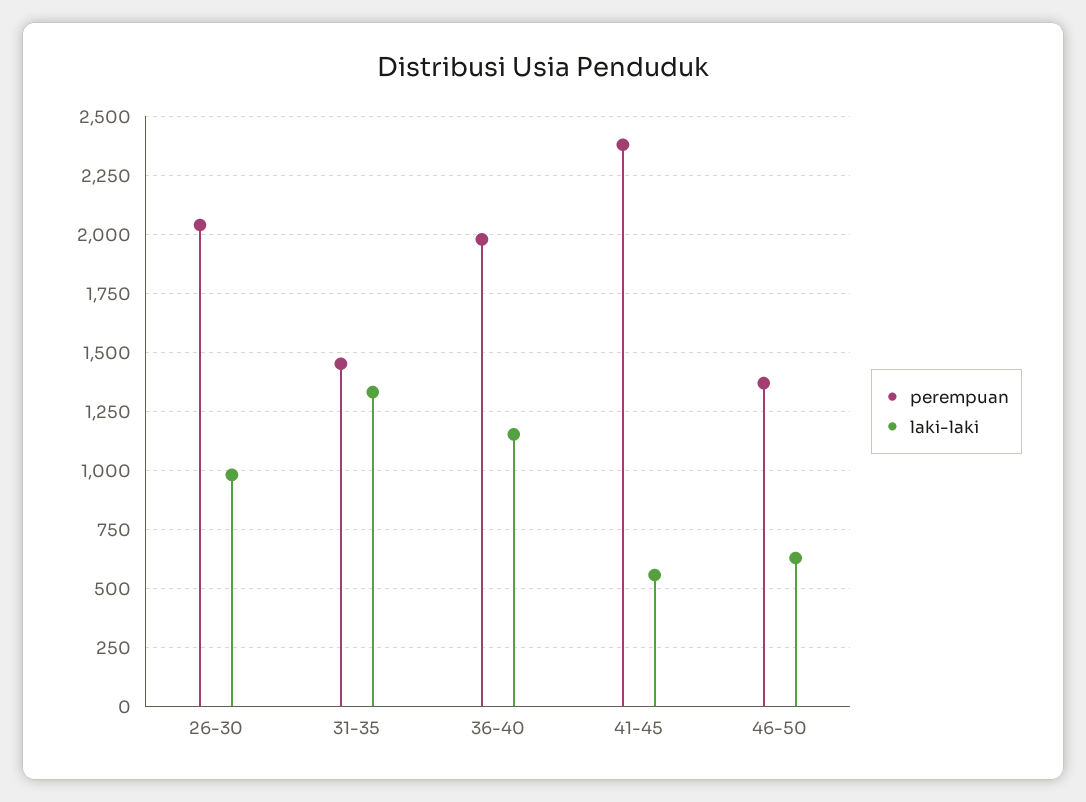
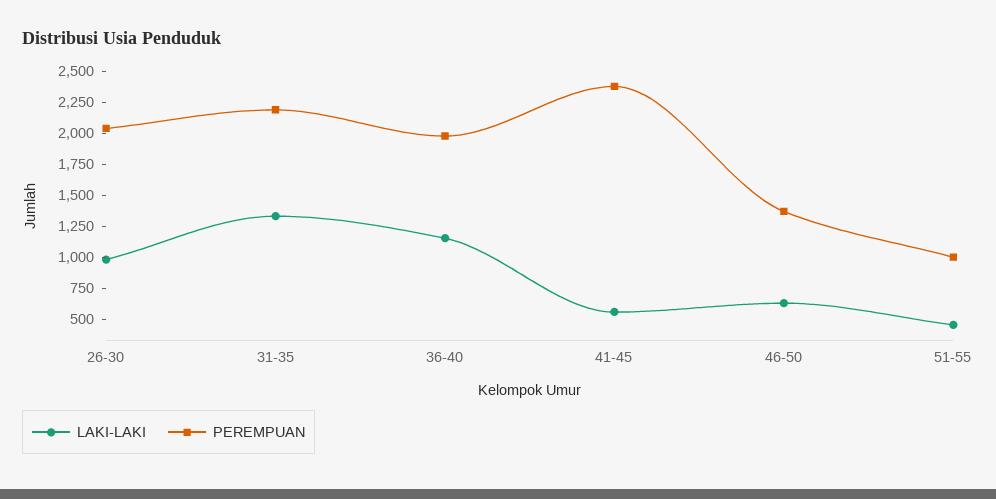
perempuan, 31-35: 1450 -> 2250
laki-laki, 51-55: none -> 500
perempuan, 51-55: none -> 1000

